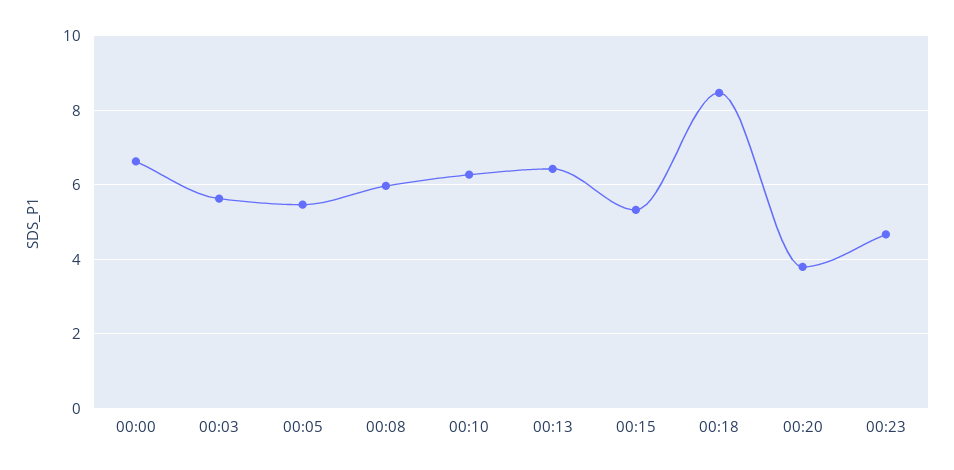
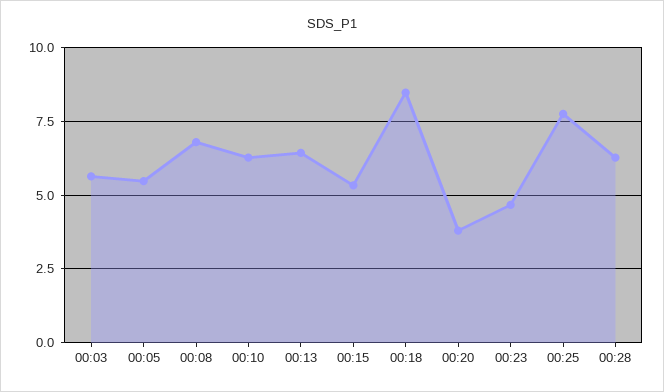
00:00: 6.6 -> none
00:08: 6 -> 6.75
00:25: none -> 7.75
00:28: none -> 6.25

